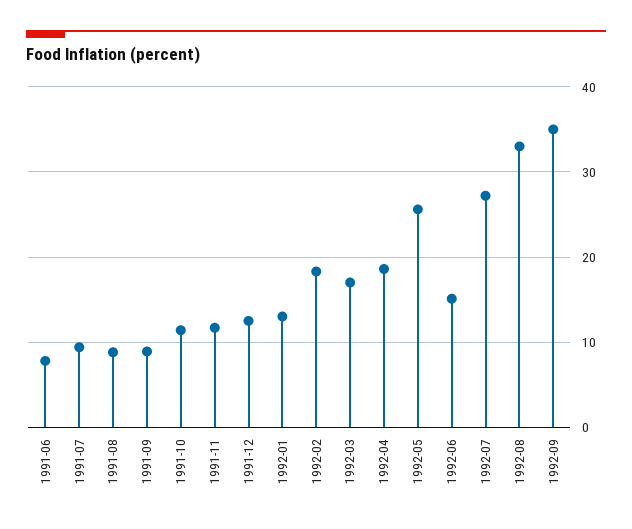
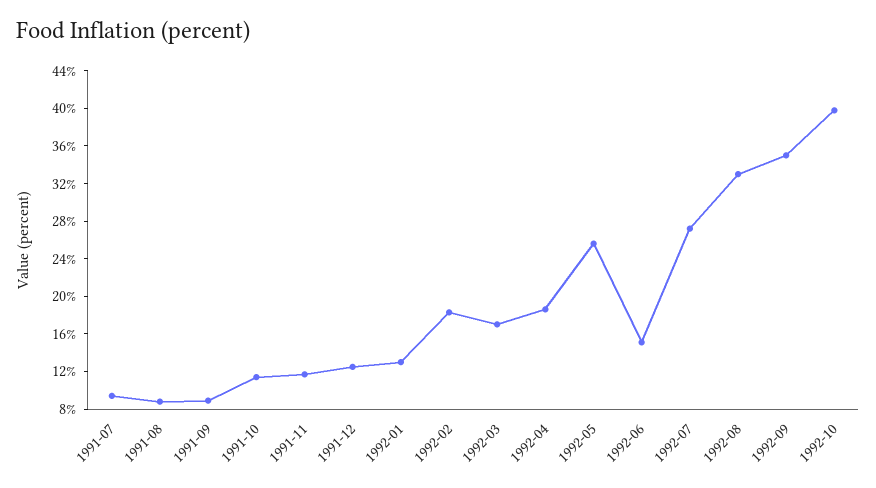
1991-06: 8 -> none
1992-10: none -> 40

